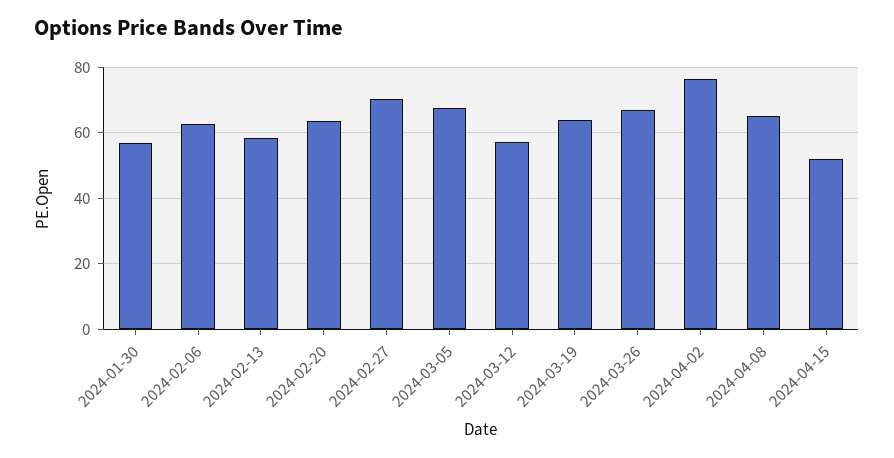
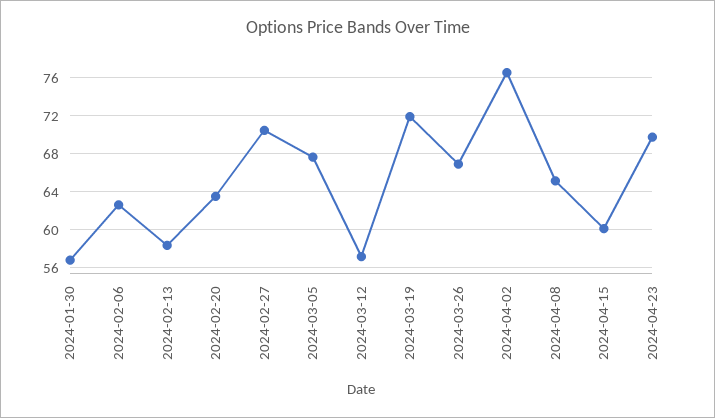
2024-03-19: 64 -> 72
2024-04-15: 52 -> 60
2024-04-23: none -> 70

